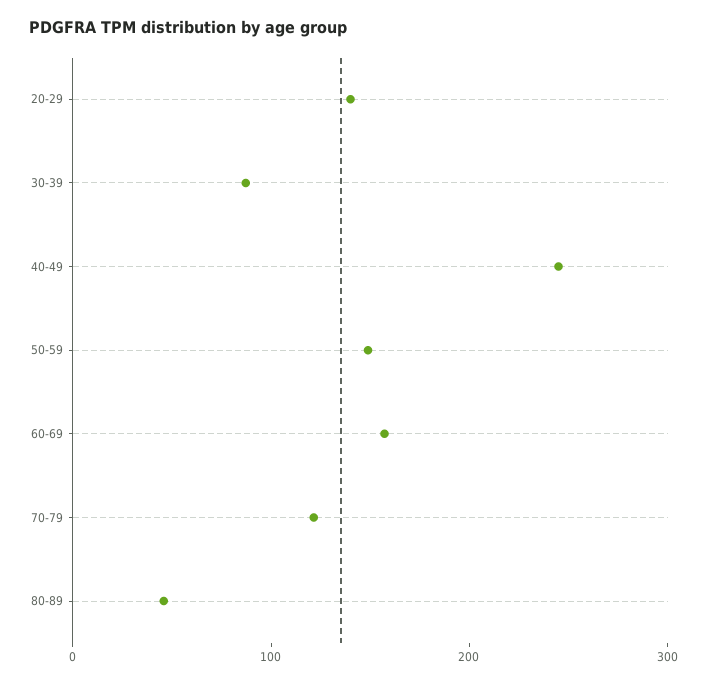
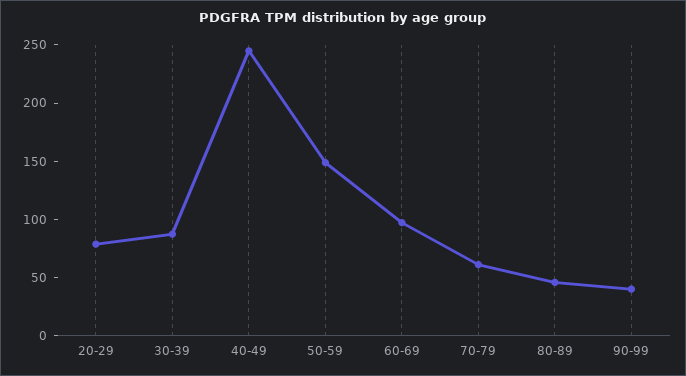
20-29: 140 -> 80
60-69: 160 -> 100
70-79: 120 -> 60
90-99: none -> 40

